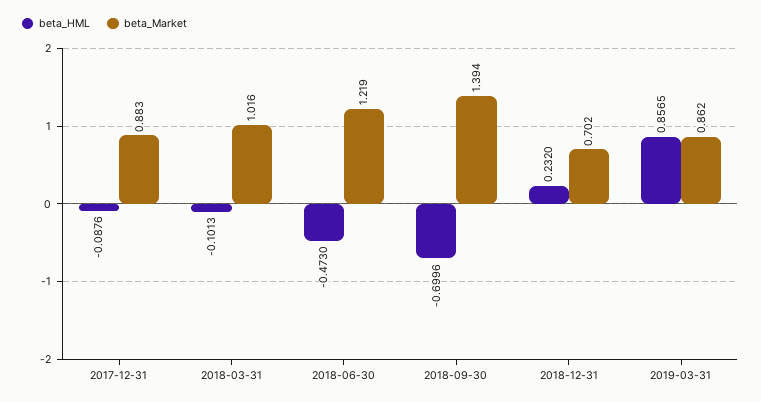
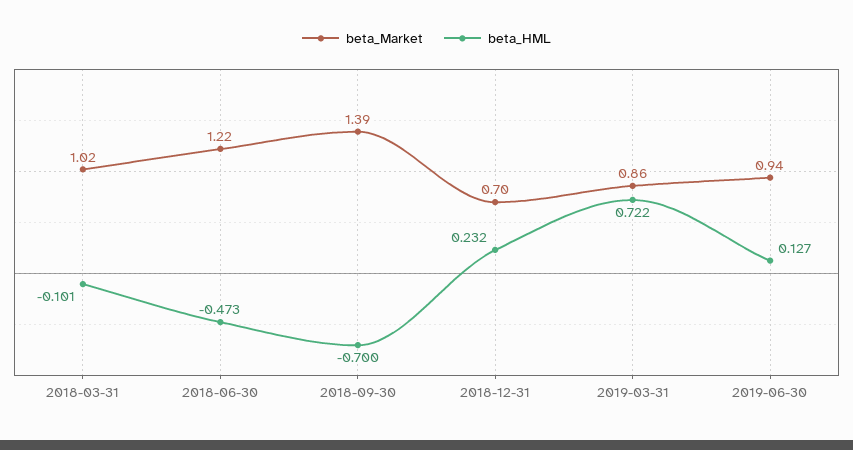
beta_HML, 2017-12-31: -0.0876 -> none
beta_Market, 2017-12-31: 0.883 -> none
beta_HML, 2019-03-31: 0.8565 -> 0.722
beta_Market, 2019-06-30: none -> 0.94
beta_HML, 2019-06-30: none -> 0.127

